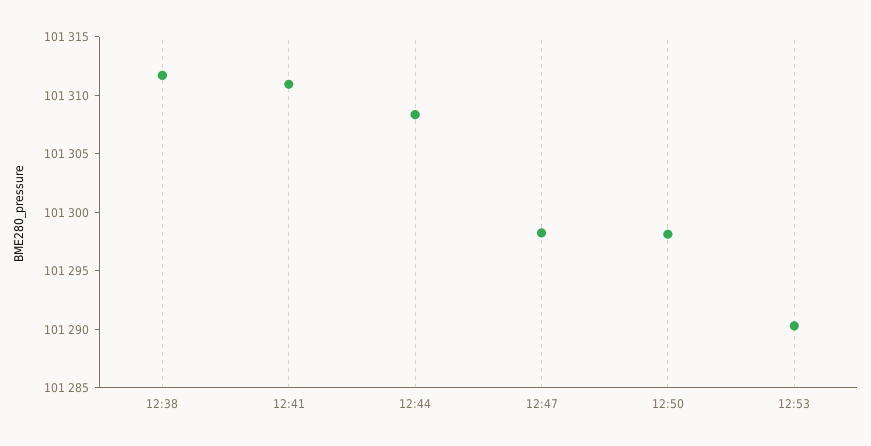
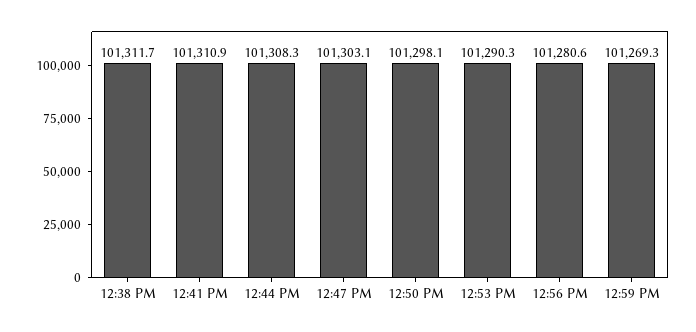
12:47: 101298 -> 101303.1
12:56 PM: none -> 101280.6
12:59 PM: none -> 101269.3

